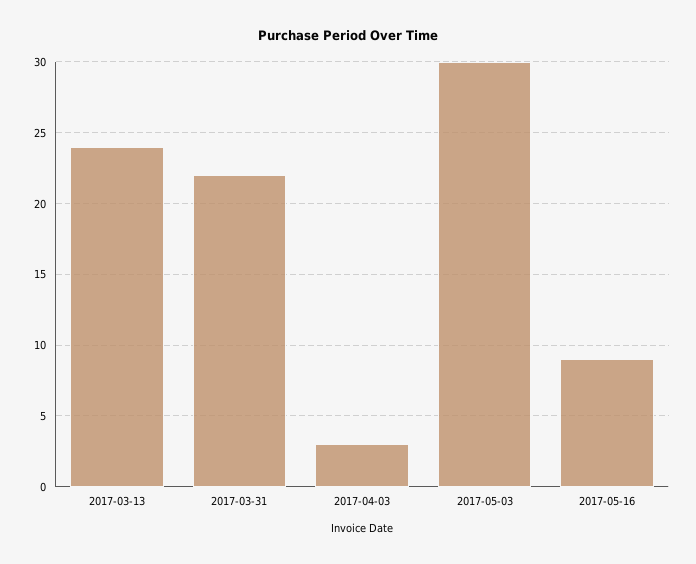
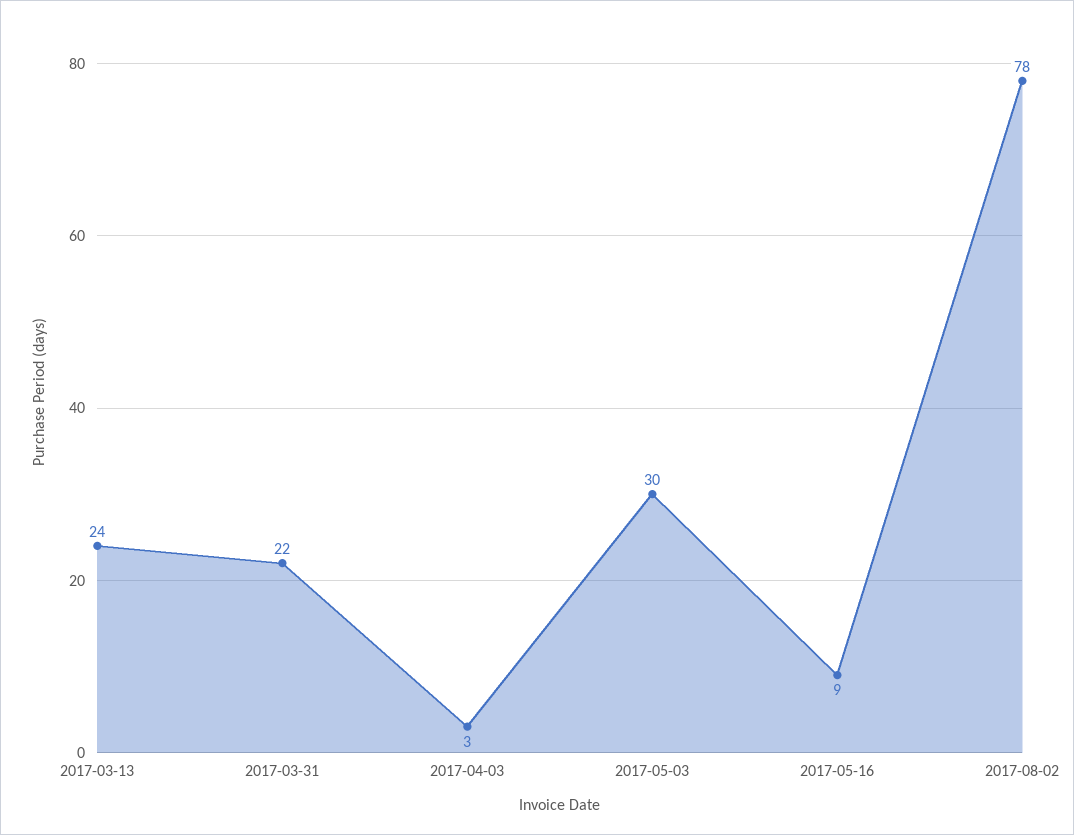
2017-08-02: none -> 78

